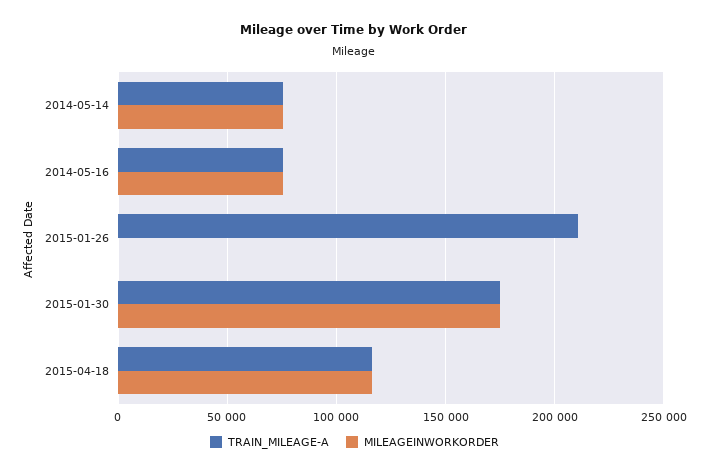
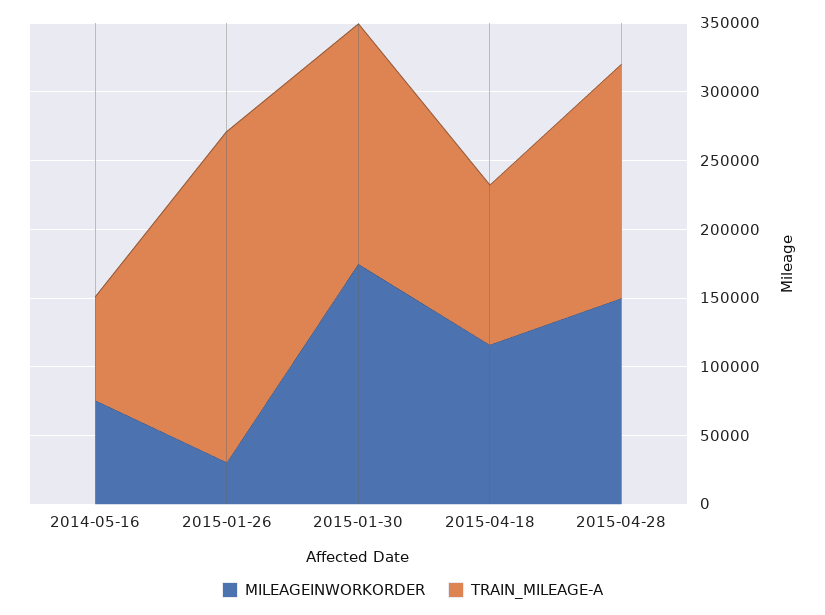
TRAIN_MILEAGE-A, 2014-05-14: 75000 -> none
MILEAGEINWORKORDER, 2014-05-14: 75000 -> none
TRAIN_MILEAGE-A, 2015-01-26: 210000 -> 240000
MILEAGEINWORKORDER, 2015-01-26: 0 -> 30000
MILEAGEINWORKORDER, 2015-04-28: none -> 150000
TRAIN_MILEAGE-A, 2015-04-28: none -> 170000

